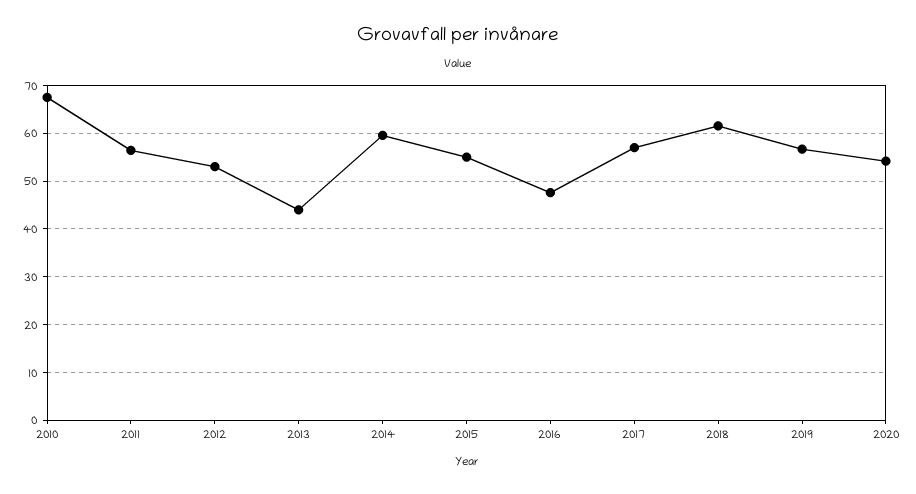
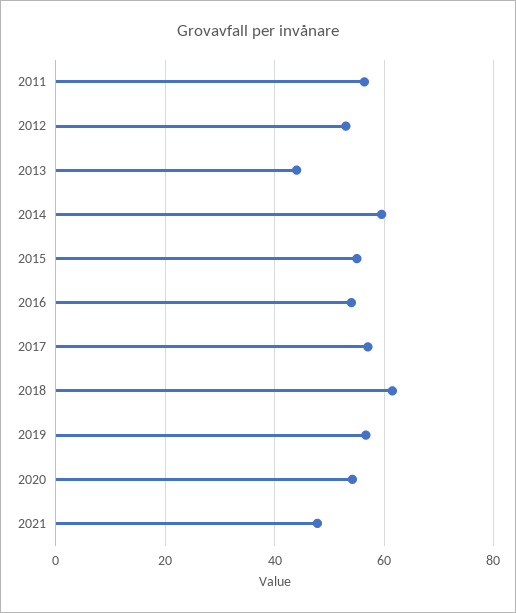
2010: 68 -> none
2016: 48 -> 54
2021: none -> 48

